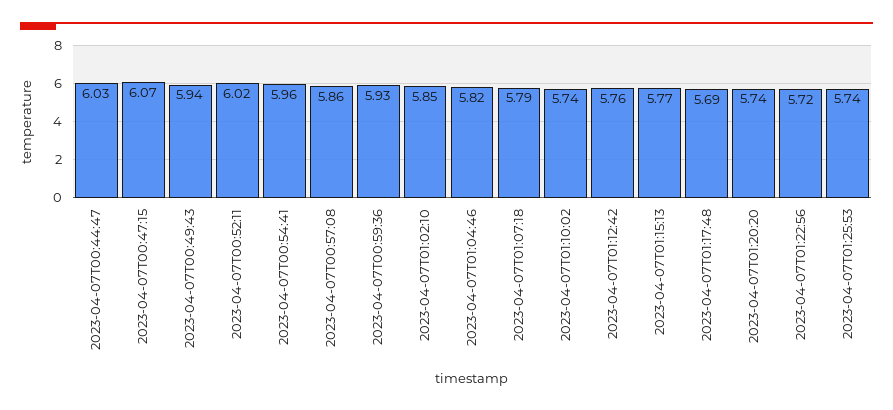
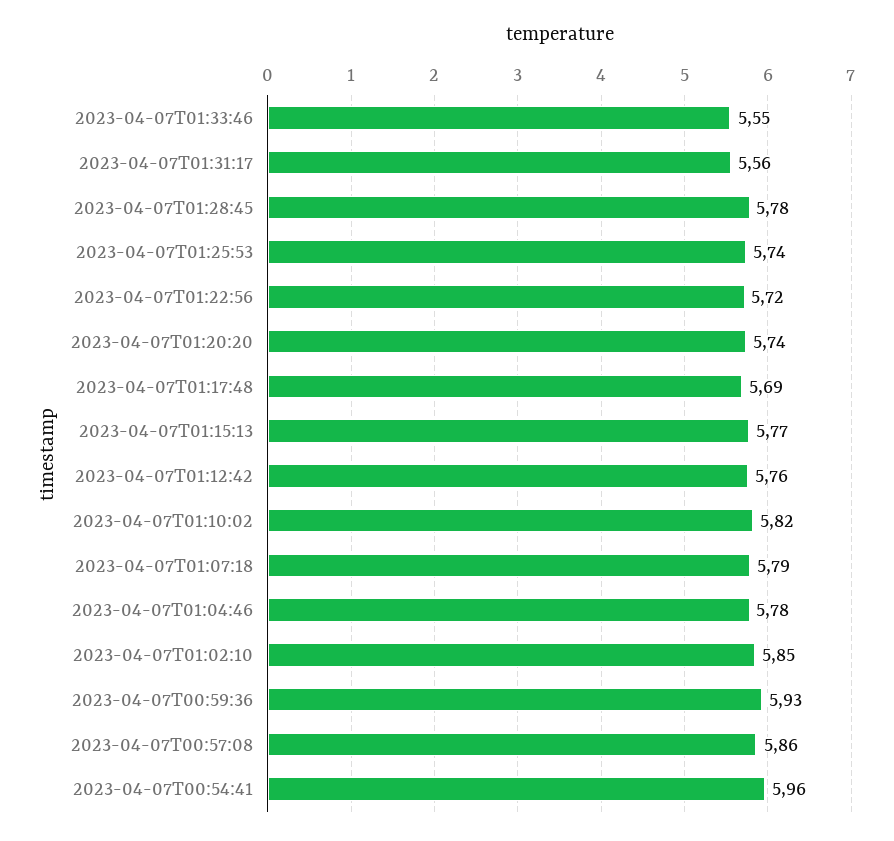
2023-04-07T00:44:47: 6.03 -> none
2023-04-07T00:47:15: 6.07 -> none
2023-04-07T00:49:43: 5.94 -> none
2023-04-07T00:52:11: 6.02 -> none
2023-04-07T01:04:46: 5.82 -> 5.78
2023-04-07T01:10:02: 5.74 -> 5.82
2023-04-07T01:33:46: none -> 5.55
2023-04-07T01:31:17: none -> 5.56
2023-04-07T01:28:45: none -> 5.78

